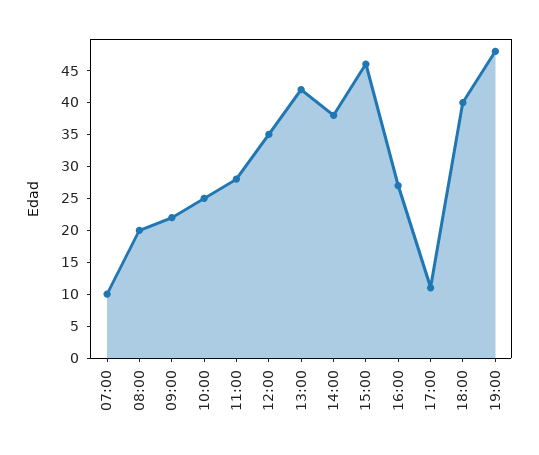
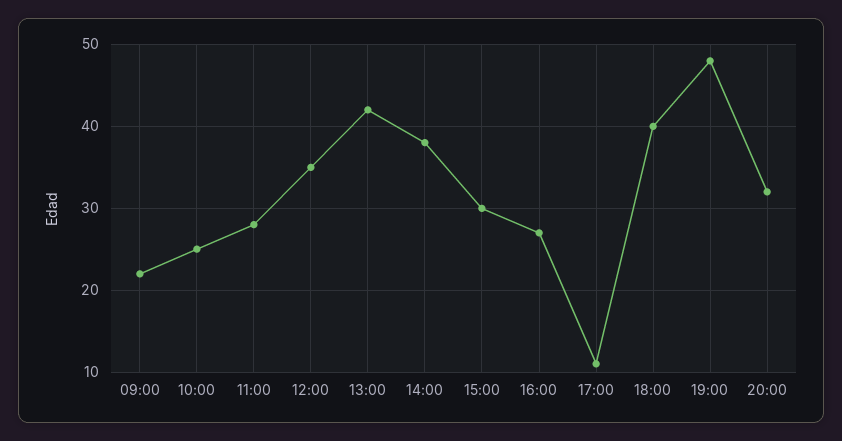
07:00: 10 -> none
08:00: 20 -> none
15:00: 45 -> 30
20:00: none -> 32

